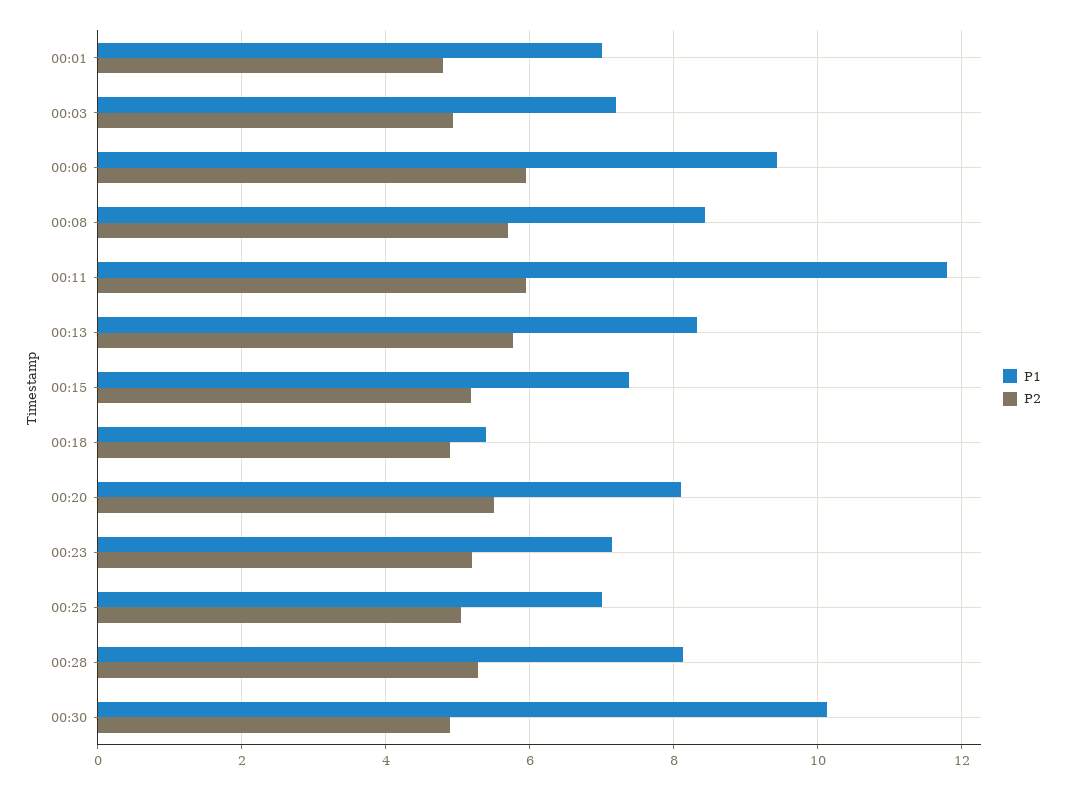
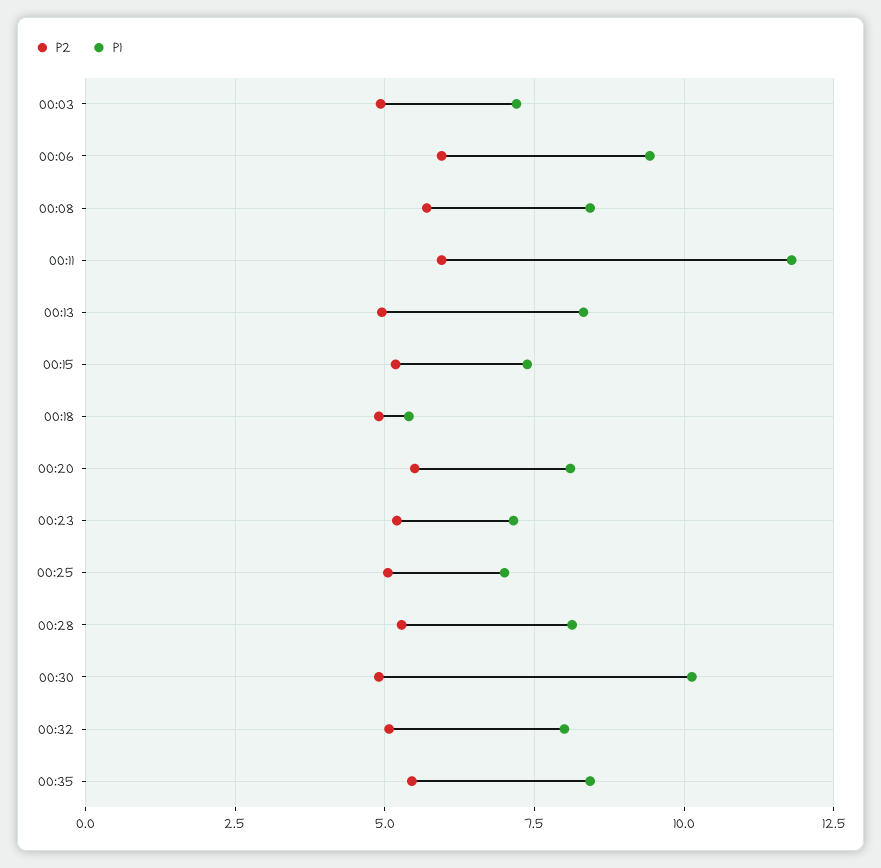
P1, 00:01: 7 -> none
P2, 00:01: 4.8 -> none
P2, 00:13: 5.8 -> 5
P2, 00:32: none -> 5
P1, 00:32: none -> 8
P2, 00:35: none -> 5.5
P1, 00:35: none -> 8.5

